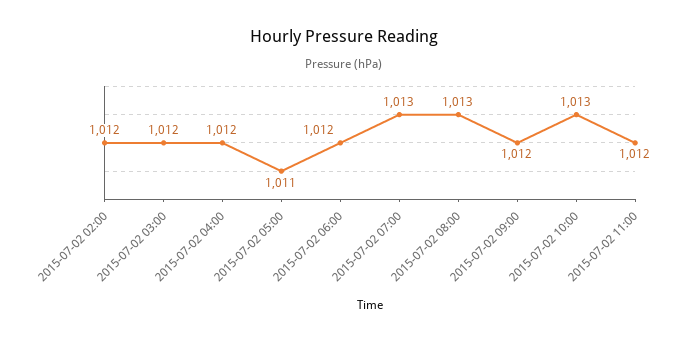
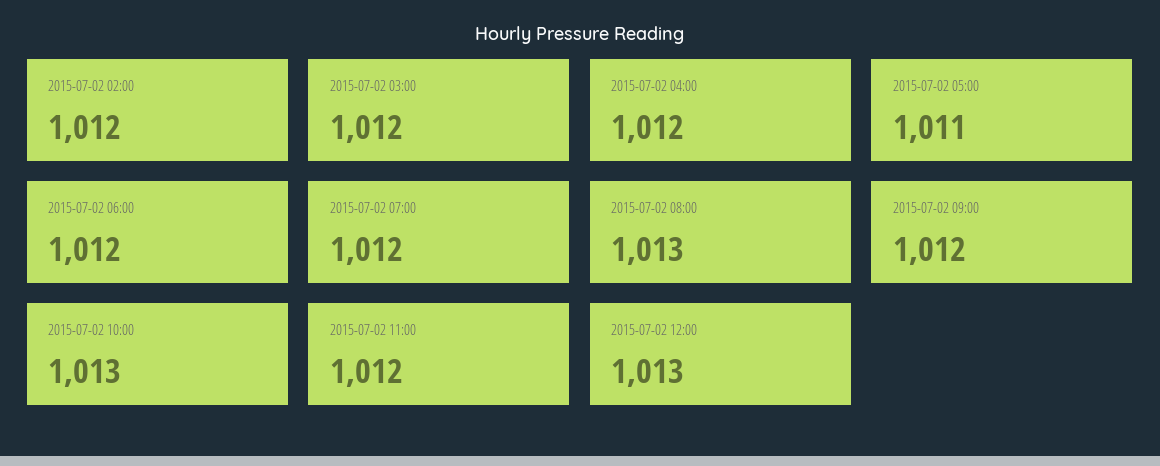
2015-07-02 07:00: 1013 -> 1012
2015-07-02 12:00: none -> 1013

